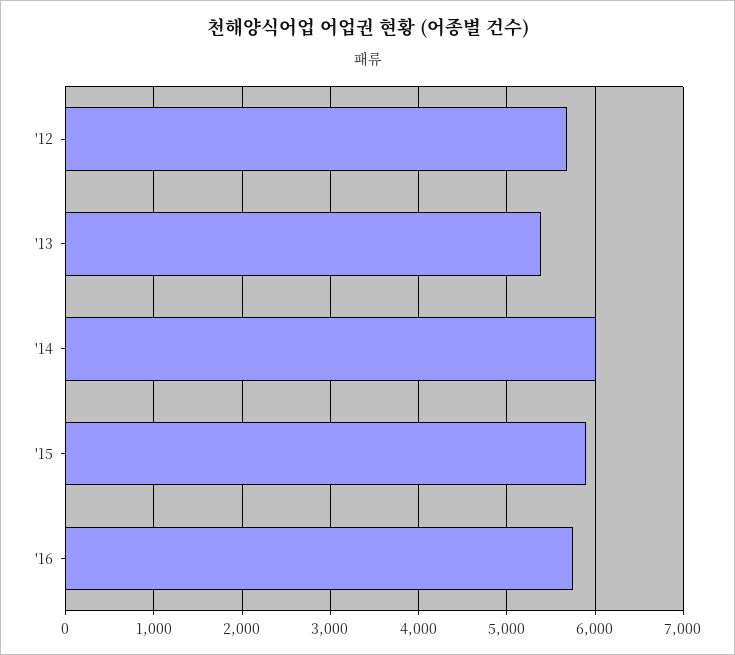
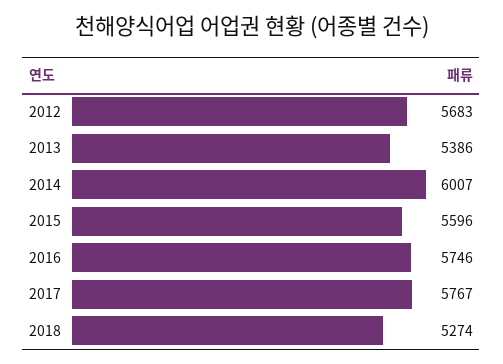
'15: 5900 -> 5596
2017: none -> 5767
2018: none -> 5274

